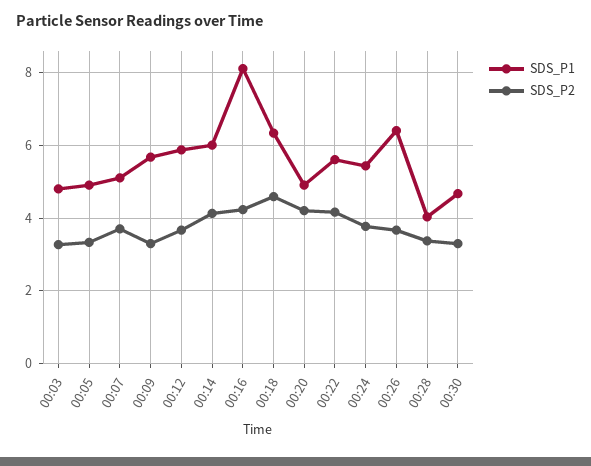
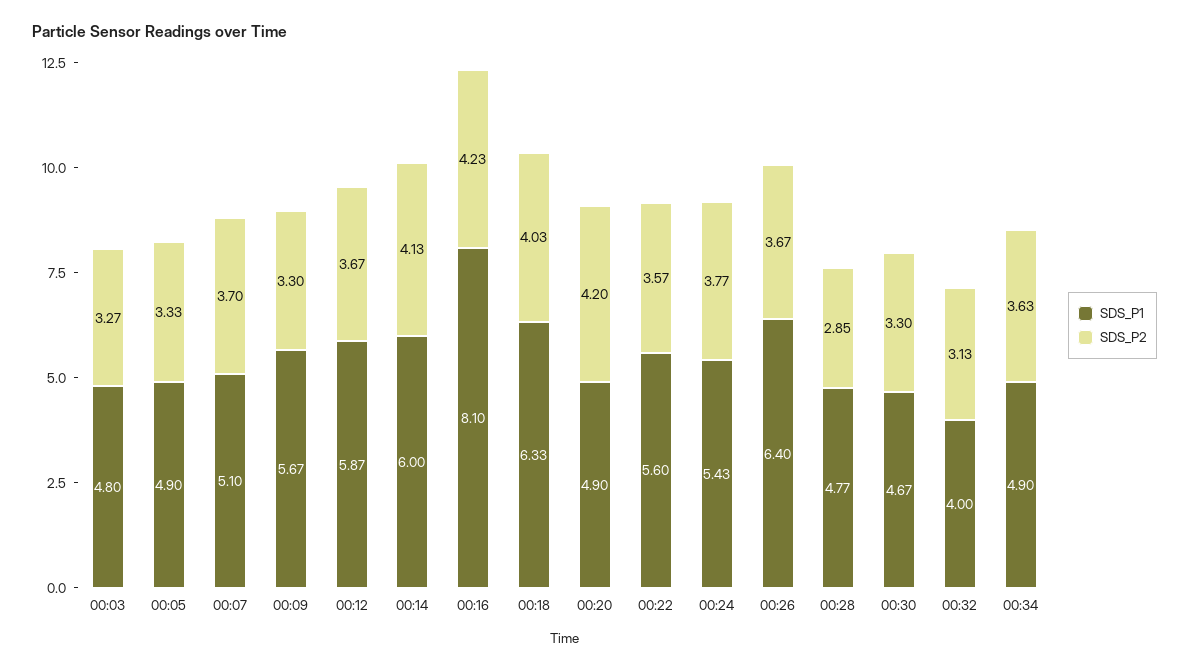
SDS_P2, 00:18: 4.6 -> 4.03
SDS_P2, 00:22: 4.2 -> 3.57
SDS_P1, 00:28: 4 -> 4.77
SDS_P2, 00:28: 3.4 -> 2.85
SDS_P1, 00:32: none -> 4
SDS_P2, 00:32: none -> 3.13
SDS_P1, 00:34: none -> 4.9
SDS_P2, 00:34: none -> 3.63

